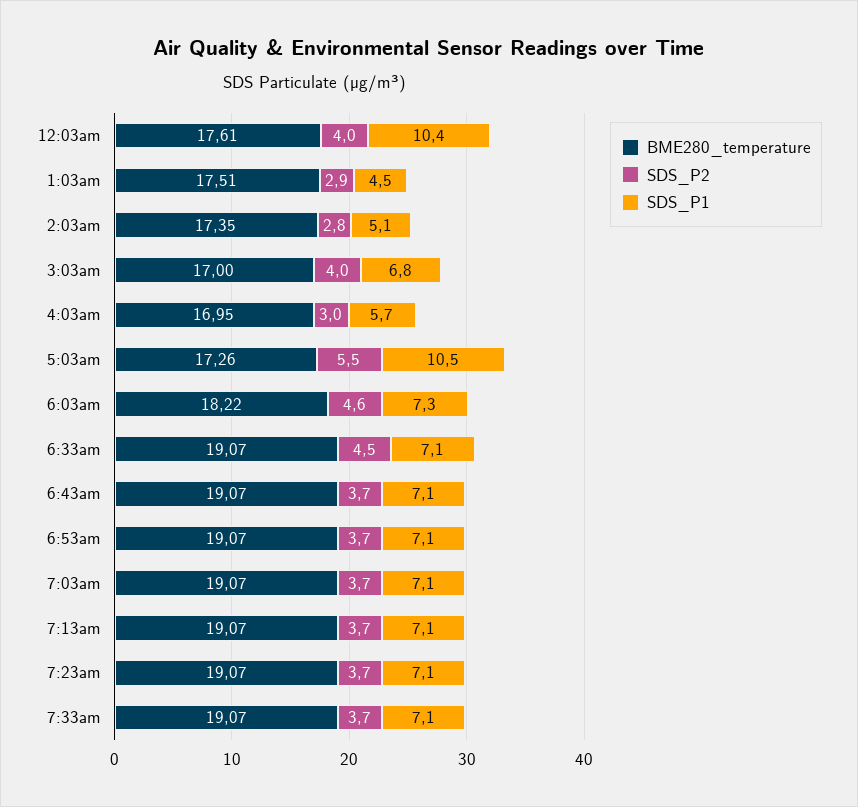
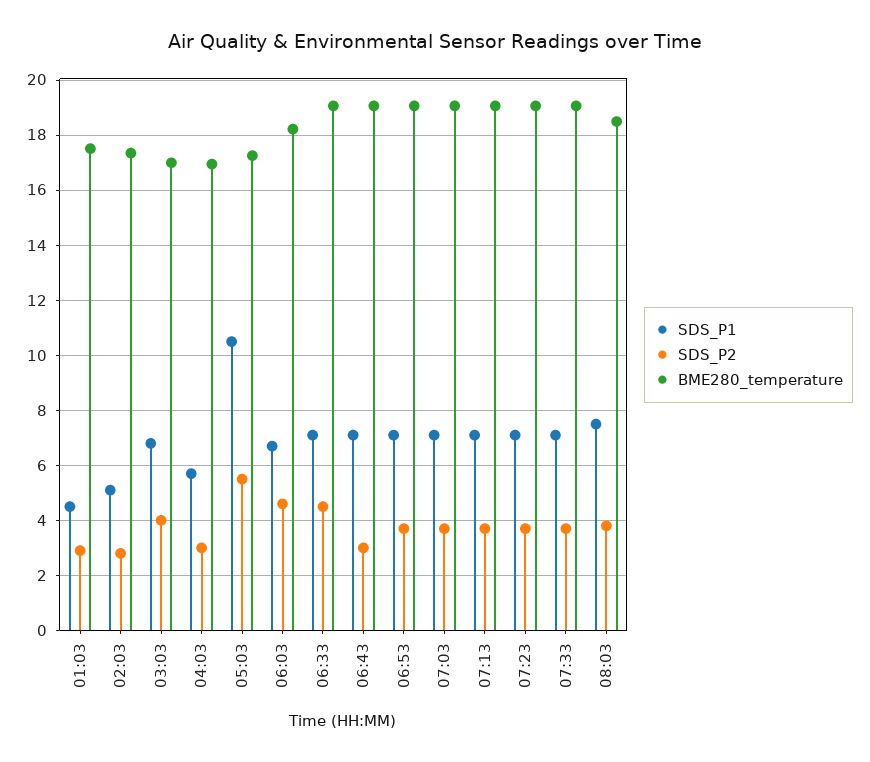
BME280_temperature, 12:03am: 17.61 -> none
SDS_P2, 12:03am: 4 -> none
SDS_P1, 12:03am: 10.4 -> none
SDS_P1, 6:03am: 7.3 -> 6.75
SDS_P2, 6:43am: 3.7 -> 3
SDS_P1, 08:03: none -> 7.5
SDS_P2, 08:03: none -> 3.75
BME280_temperature, 08:03: none -> 18.5

